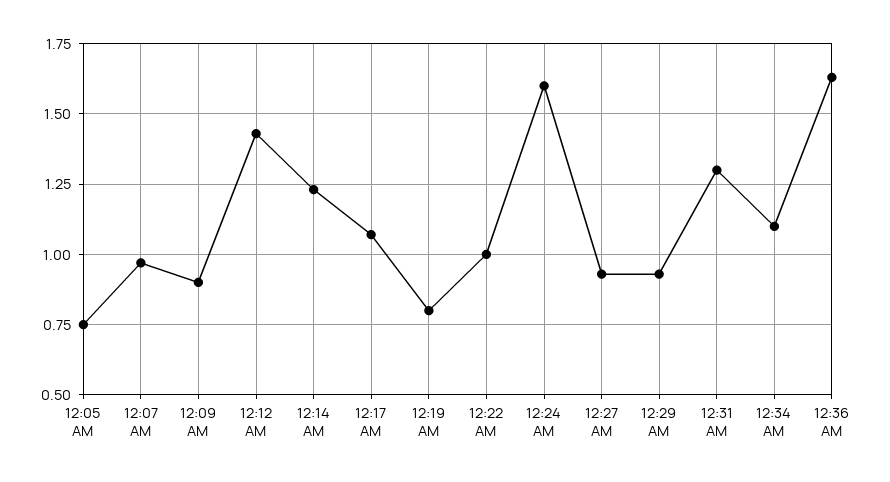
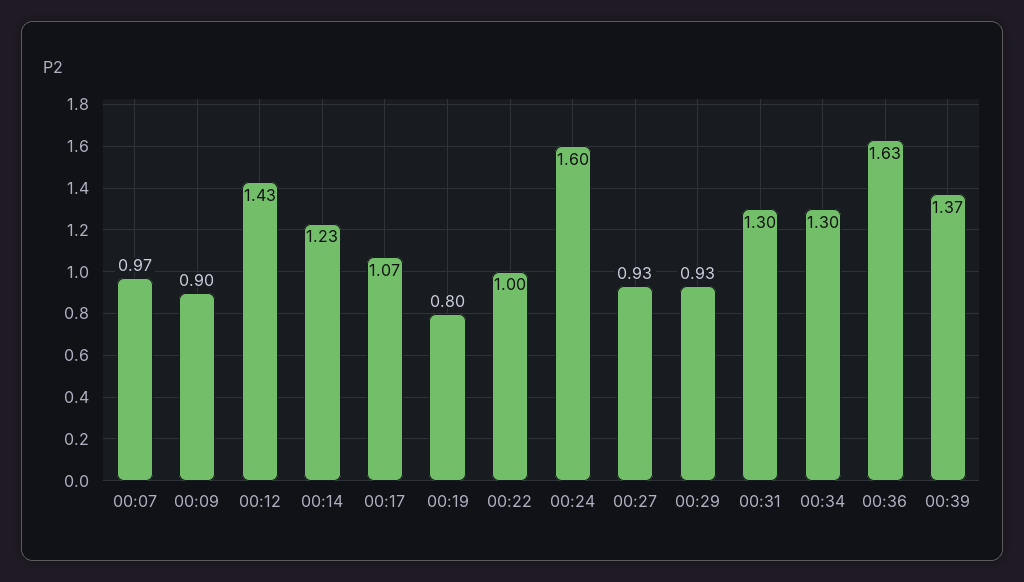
12:05 AM: 0.75 -> none
12:34 AM: 1.1 -> 1.3
00:39: none -> 1.37

